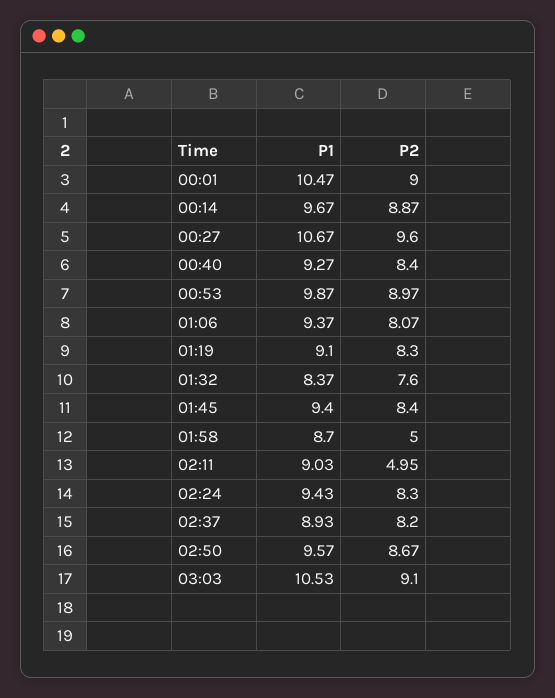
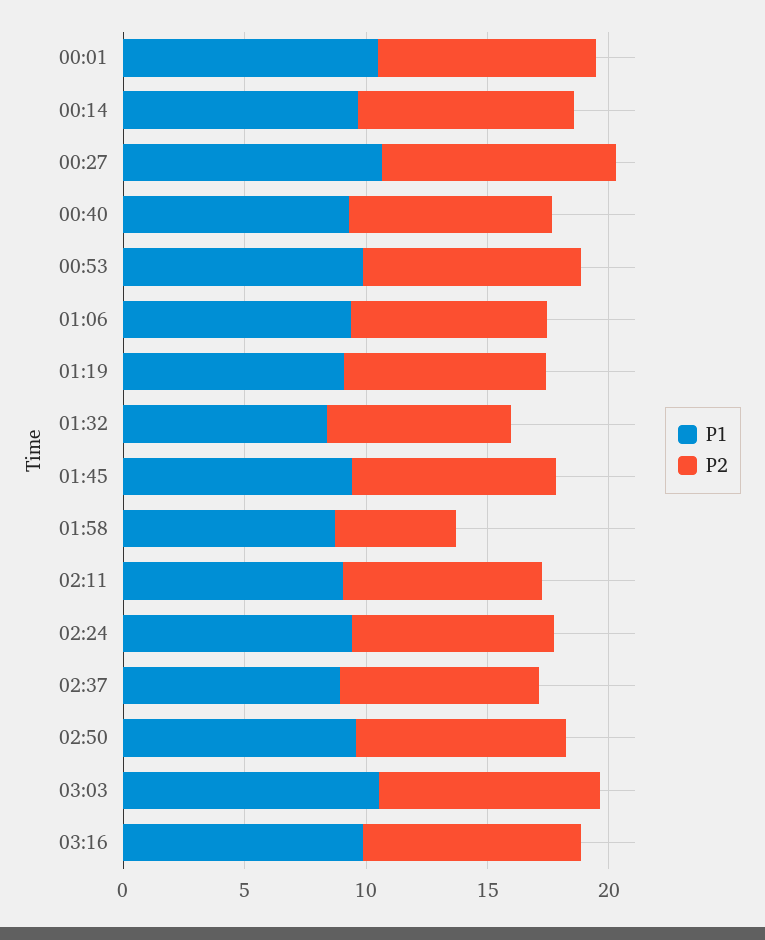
P2, 02:11: 4.95 -> 8
P1, 03:16: none -> 10
P2, 03:16: none -> 9

